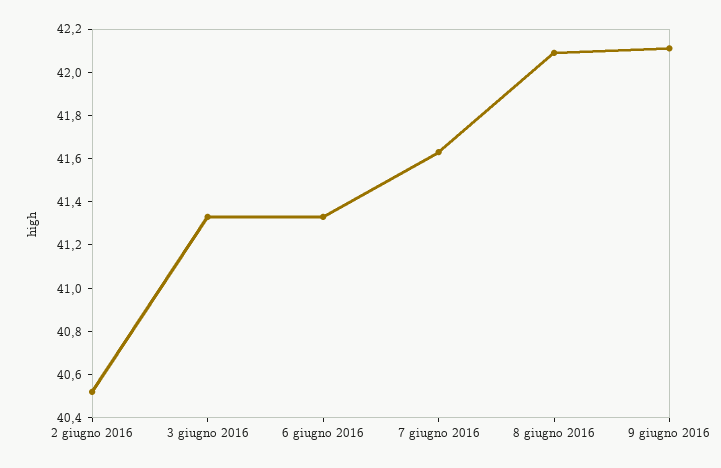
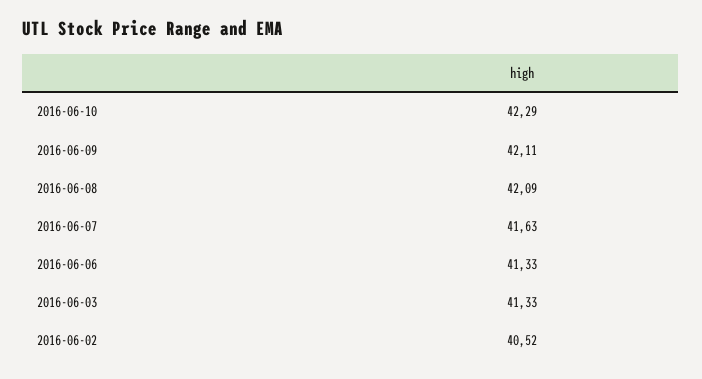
2016-06-10: none -> 42.29

